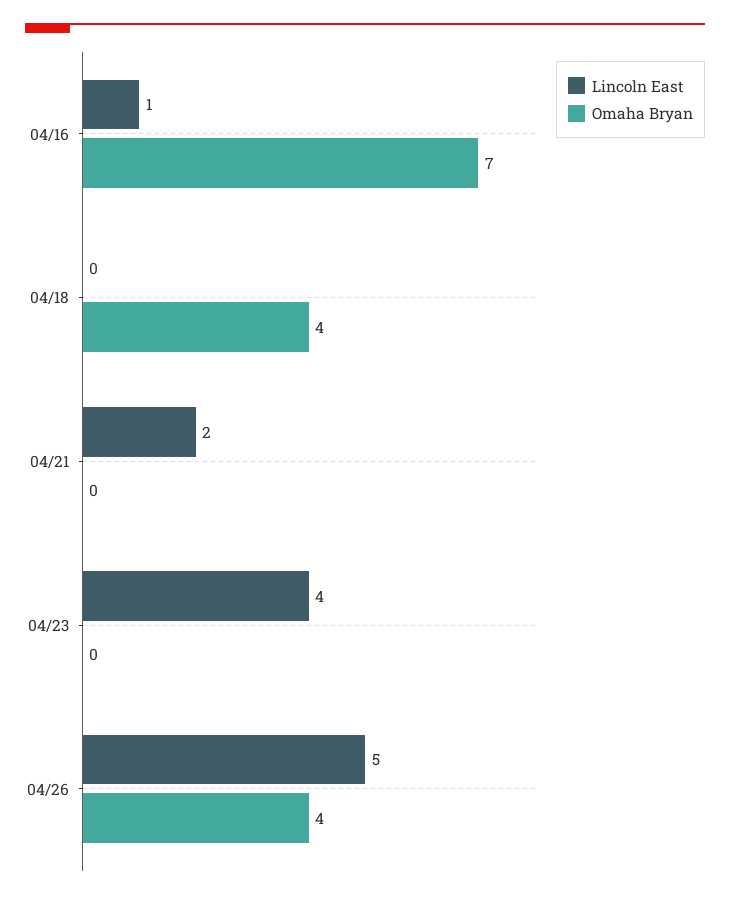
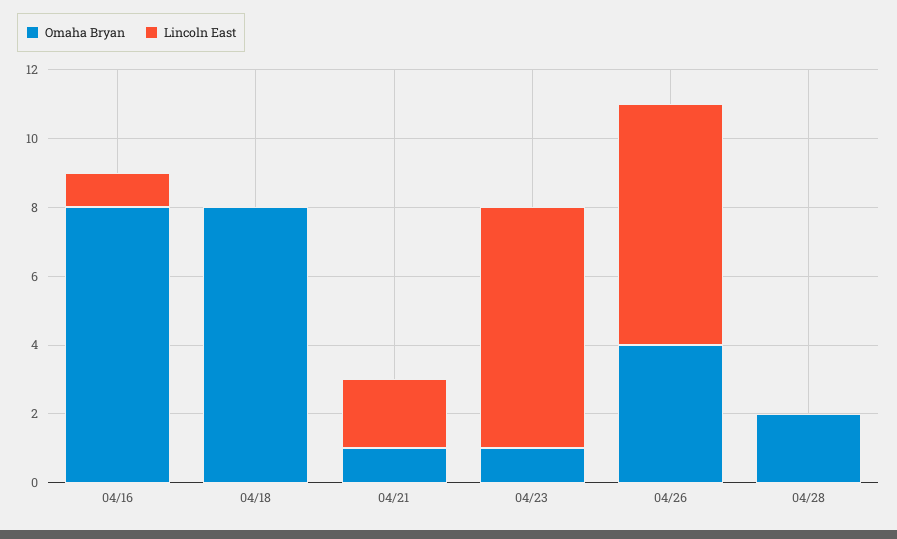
Omaha Bryan, 04/16: 7 -> 8
Omaha Bryan, 04/18: 4 -> 8
Omaha Bryan, 04/21: 0 -> 1
Lincoln East, 04/23: 4 -> 7
Omaha Bryan, 04/23: 0 -> 1
Lincoln East, 04/26: 5 -> 7
Omaha Bryan, 04/28: none -> 2
Lincoln East, 04/28: none -> 0

